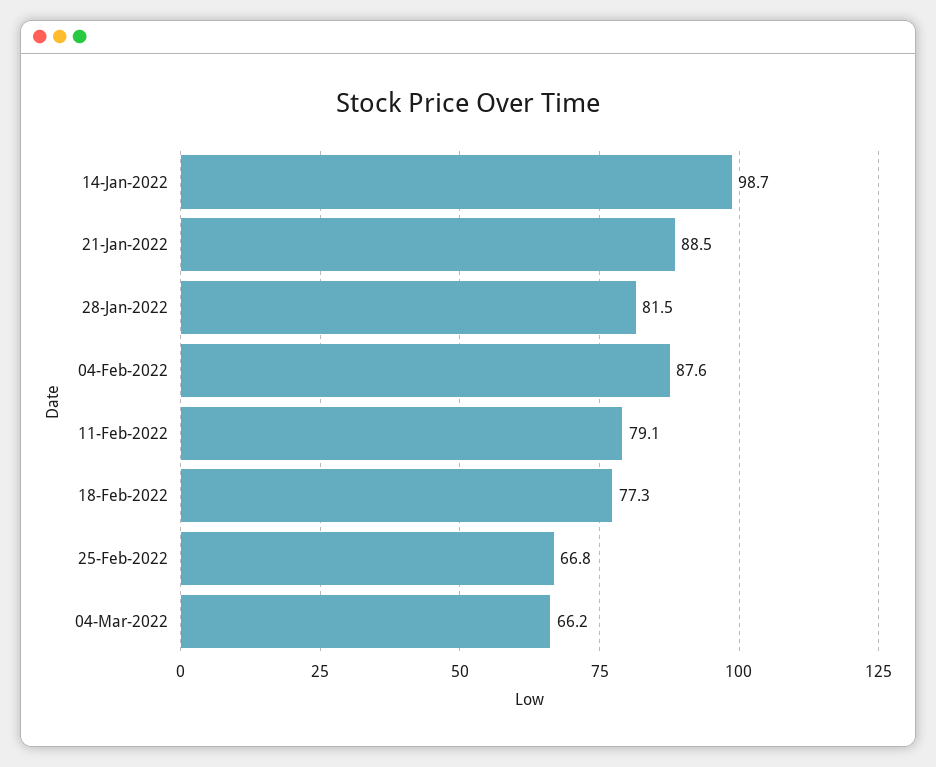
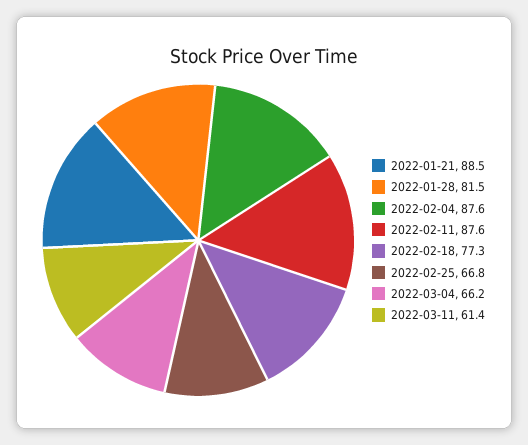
14-Jan-2022: 98.7 -> none
11-Feb-2022: 79.1 -> 87.6
2022-03-11: none -> 61.4

